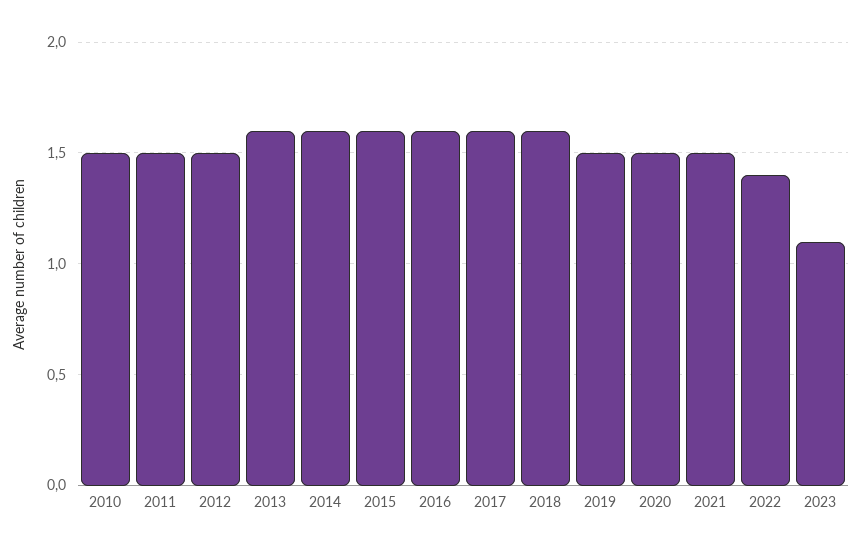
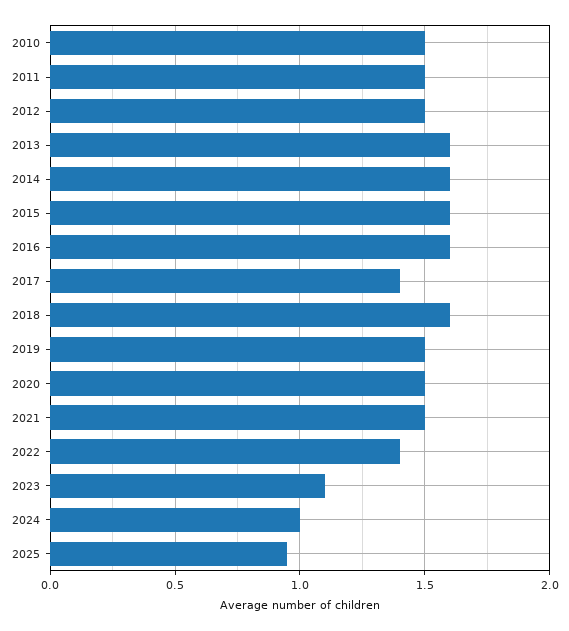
2017: 1.6 -> 1.4
2024: none -> 1
2025: none -> 0.95

